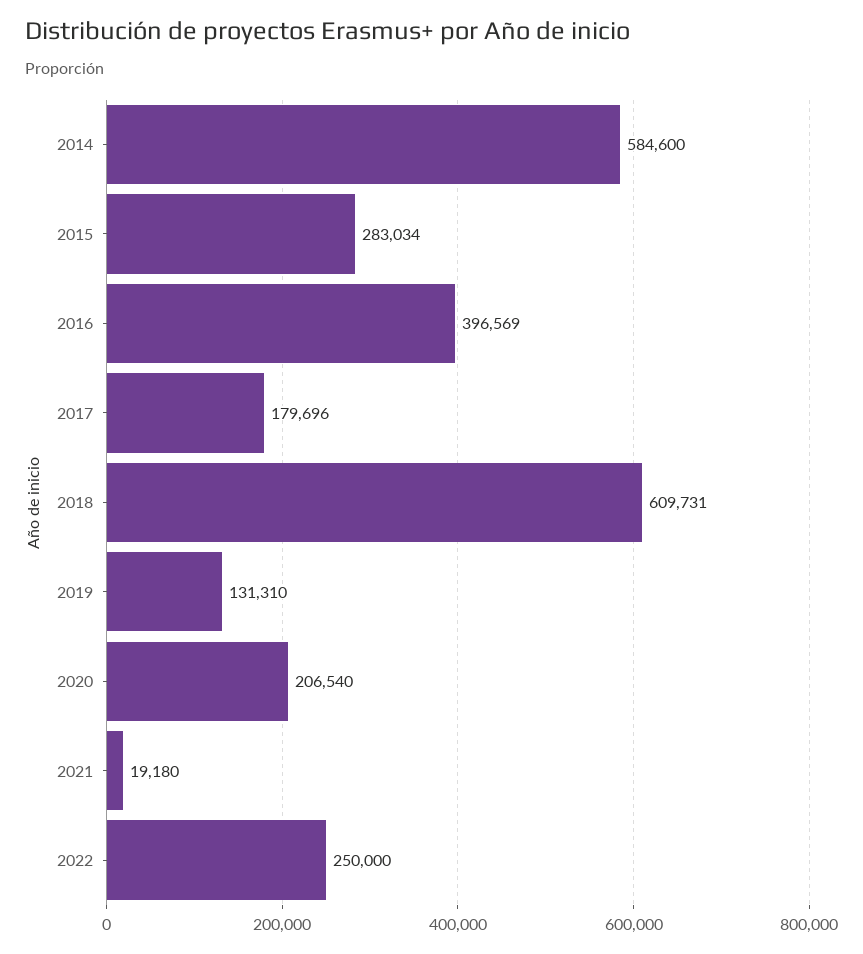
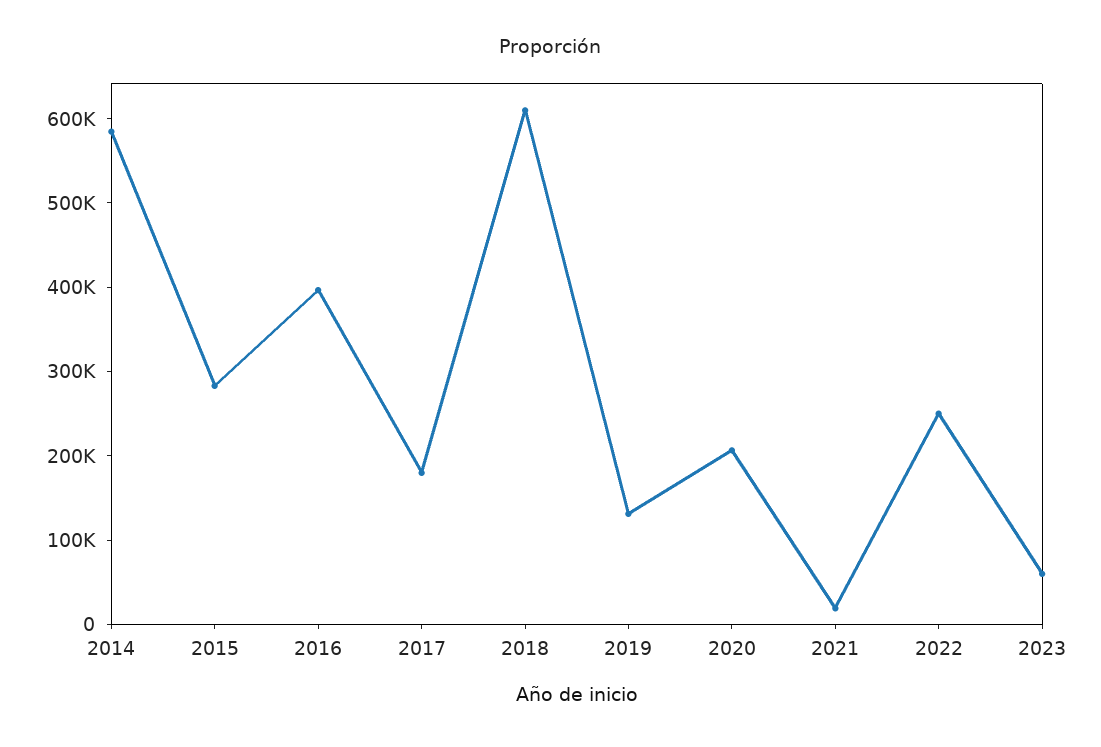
2023: none -> 60000

